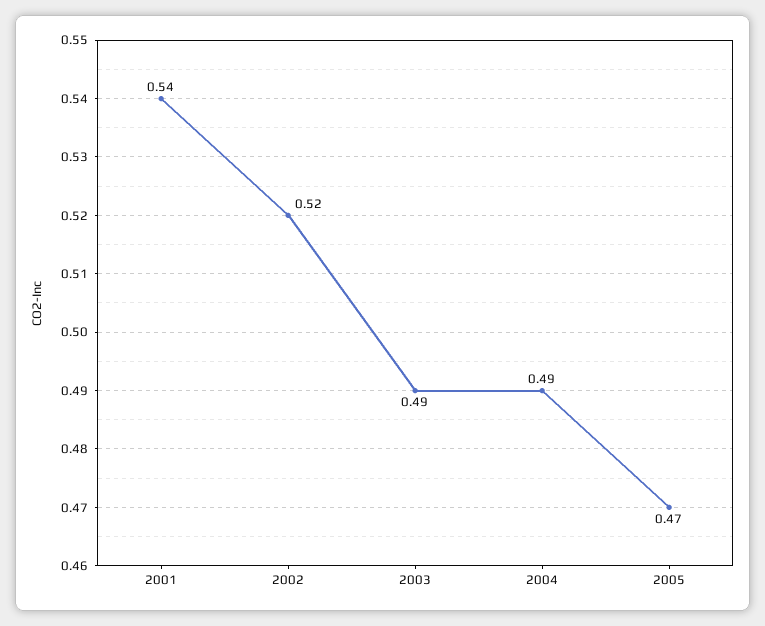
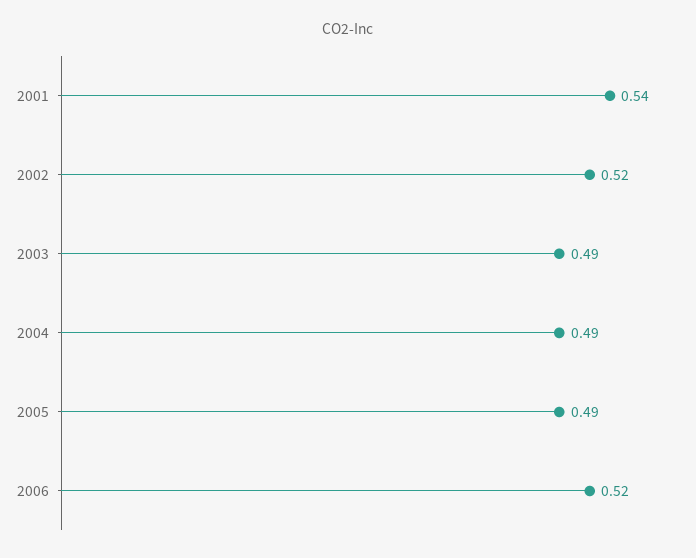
2005: 0.47 -> 0.49
2006: none -> 0.52

